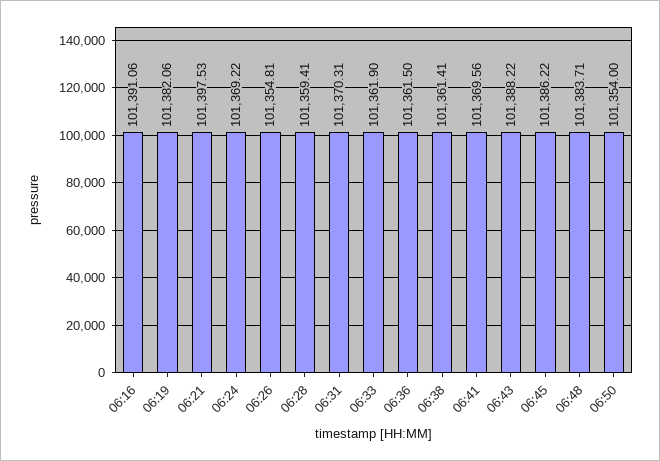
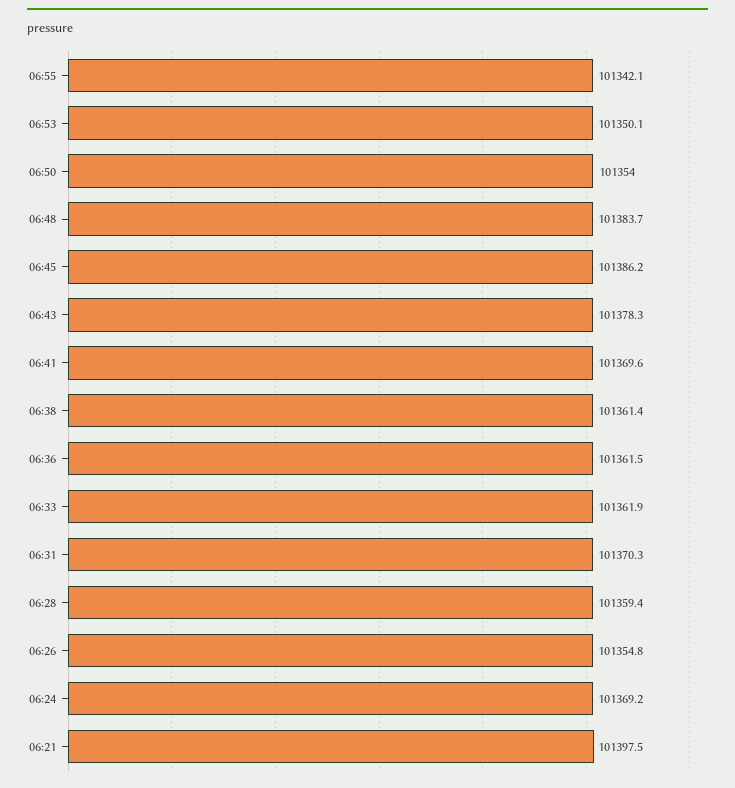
06:16: 101391.06 -> none
06:19: 101382.06 -> none
06:43: 101388.22 -> 101378.3
06:55: none -> 101342.1
06:53: none -> 101350.1

